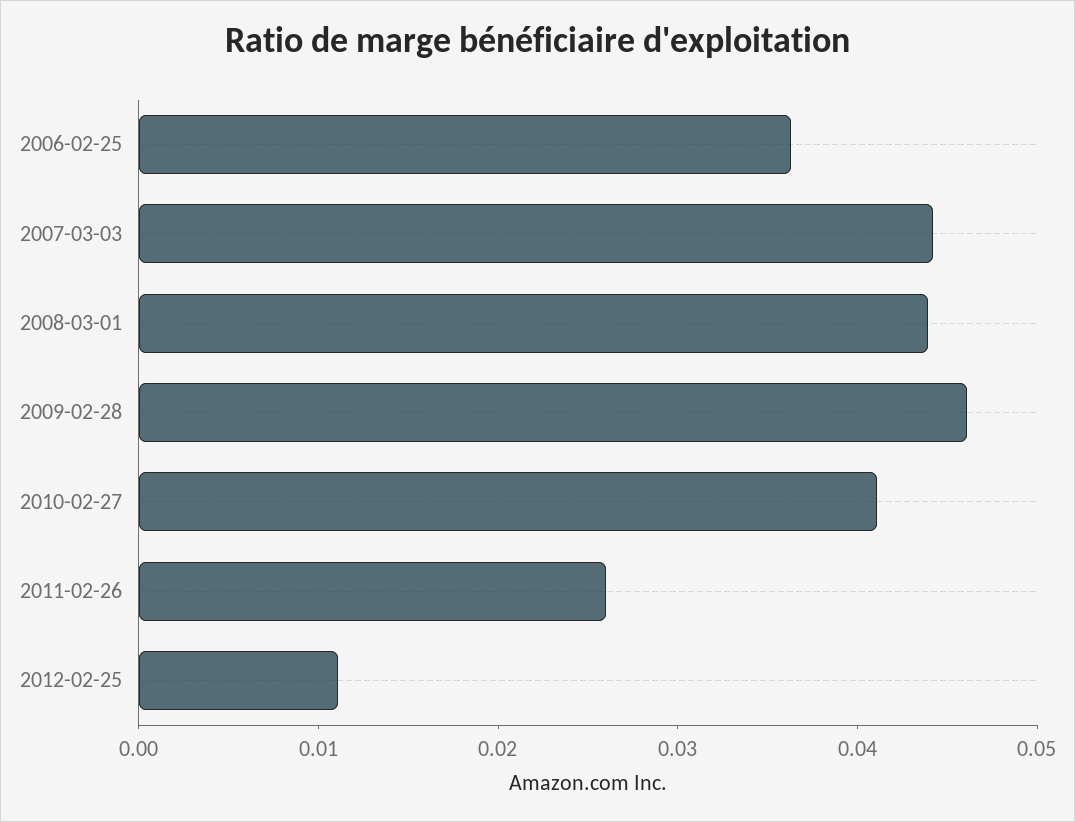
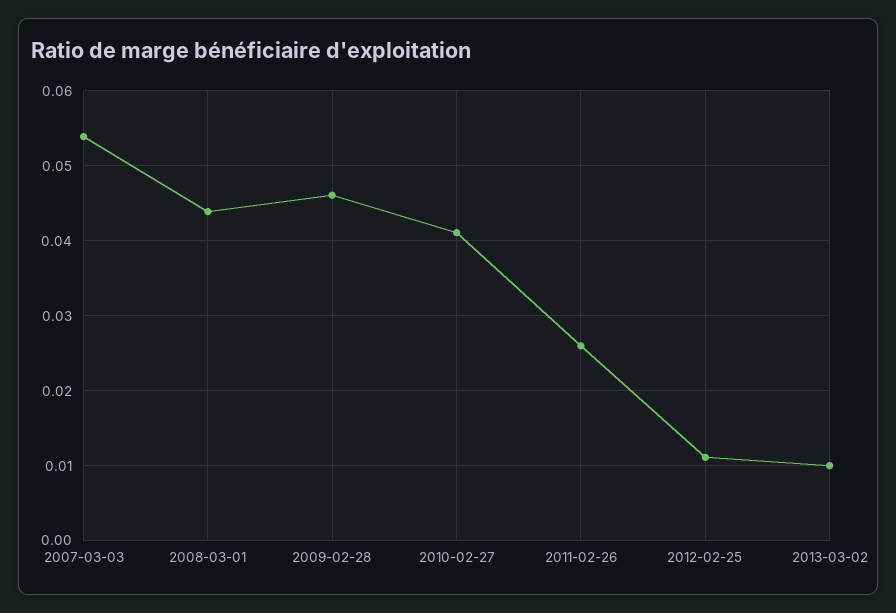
2006-02-25: 0.036 -> none
2007-03-03: 0.044 -> 0.054
2013-03-02: none -> 0.01

